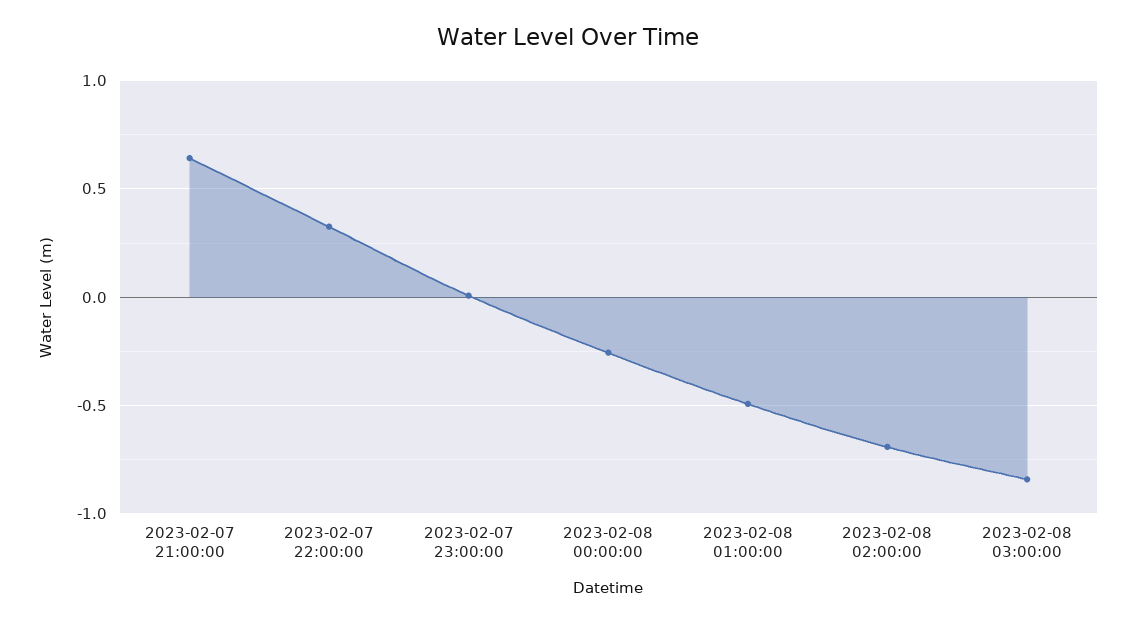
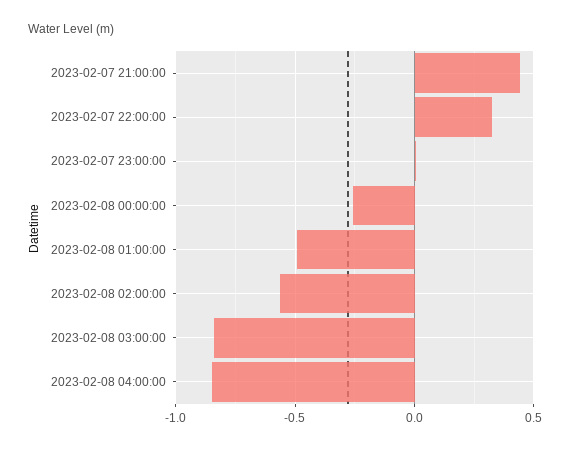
2023-02-07 21:00:00: 0.65 -> 0.45
2023-02-08 02:00:00: -0.7 -> -0.55
2023-02-08 04:00:00: none -> -0.85

